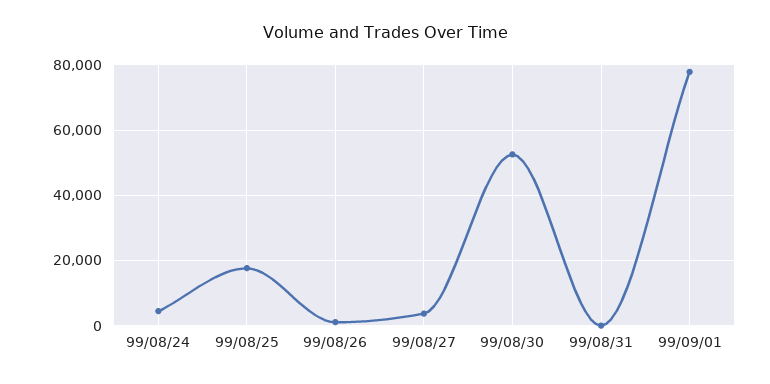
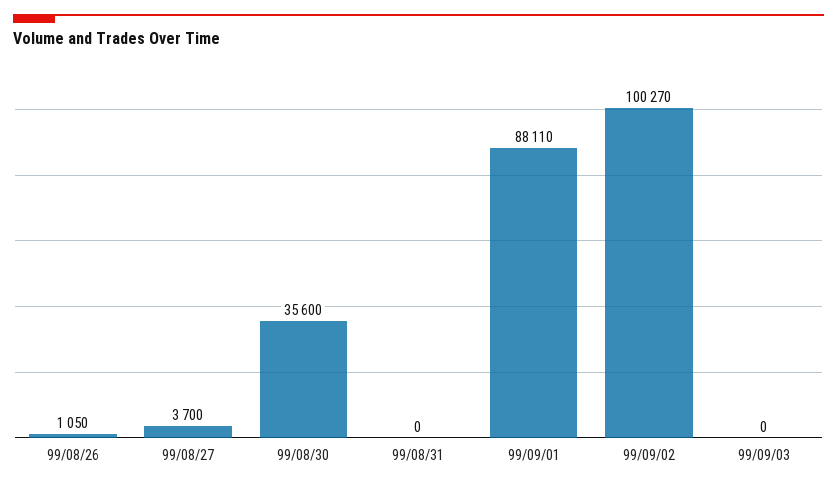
99/08/24: 4000 -> none
99/08/25: 18000 -> none
99/08/30: 52000 -> 35600
99/09/01: 78000 -> 88110
99/09/02: none -> 100270
99/09/03: none -> 0

